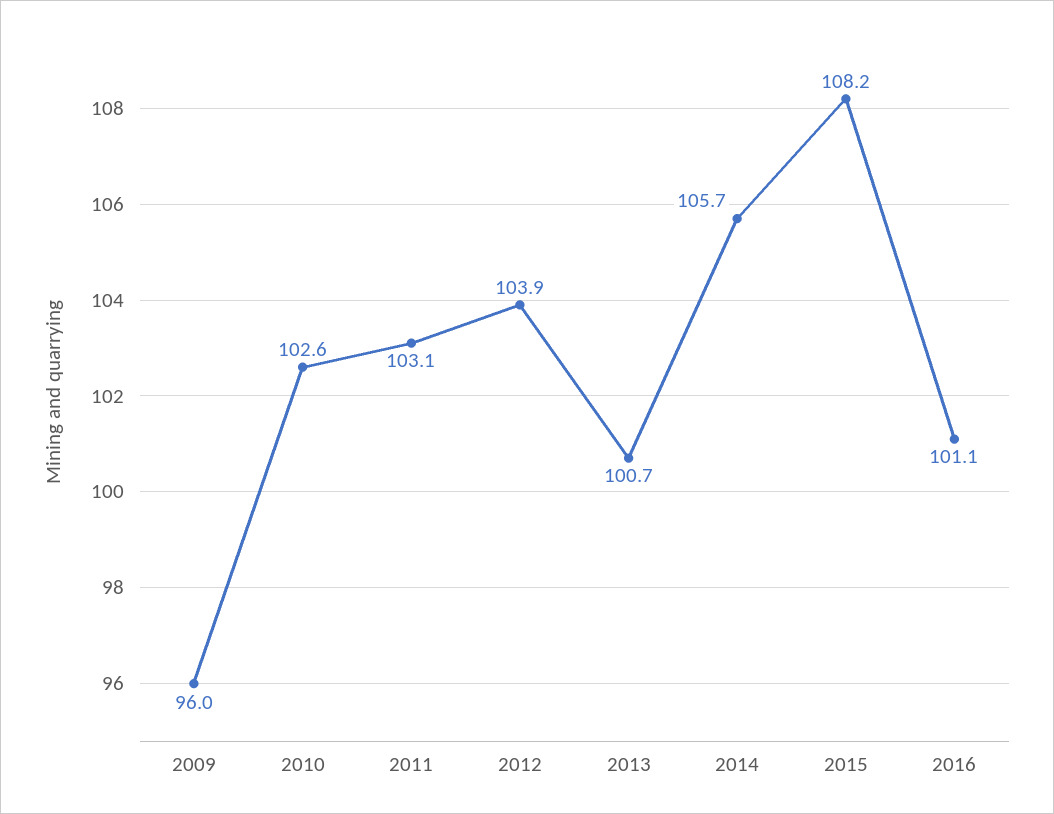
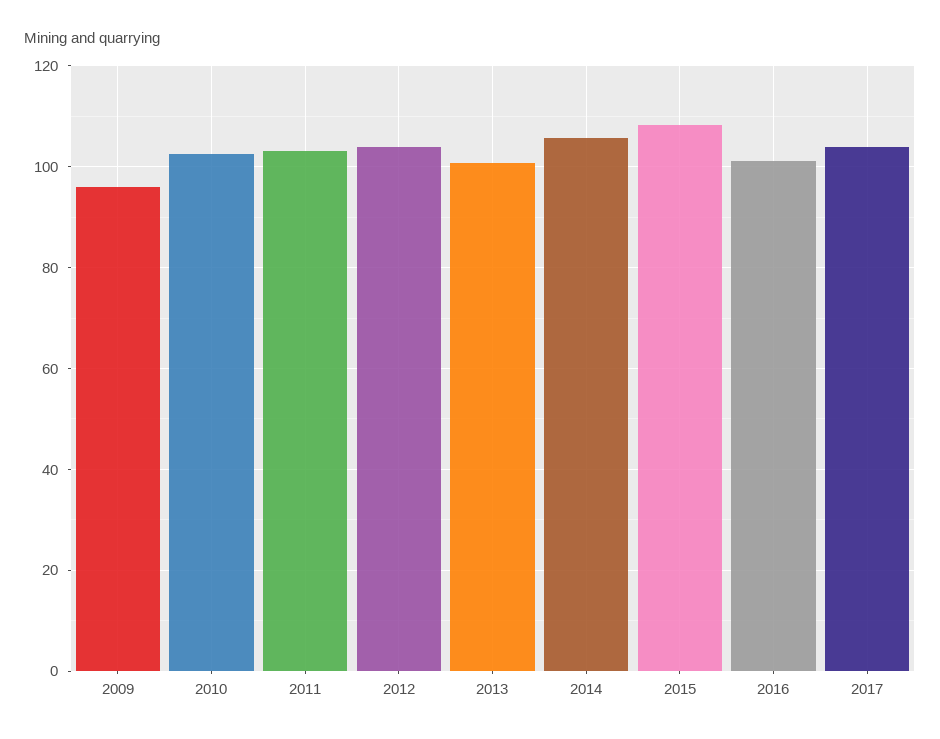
2017: none -> 104

